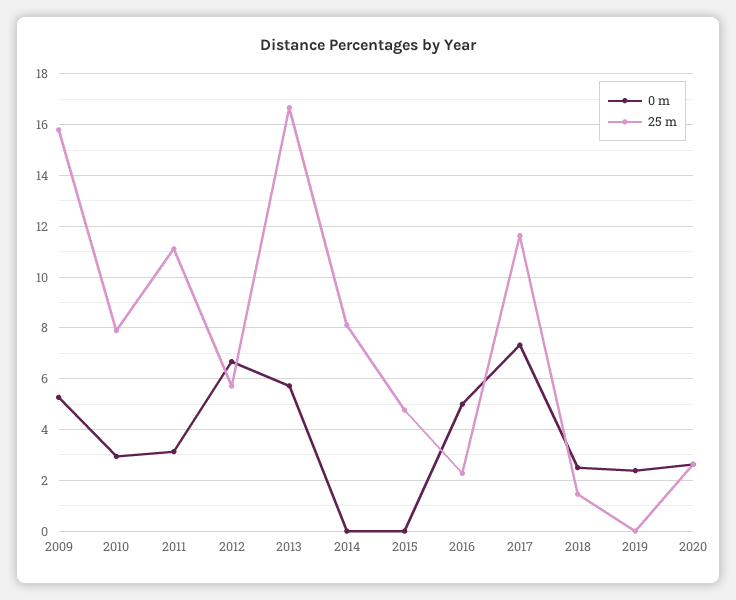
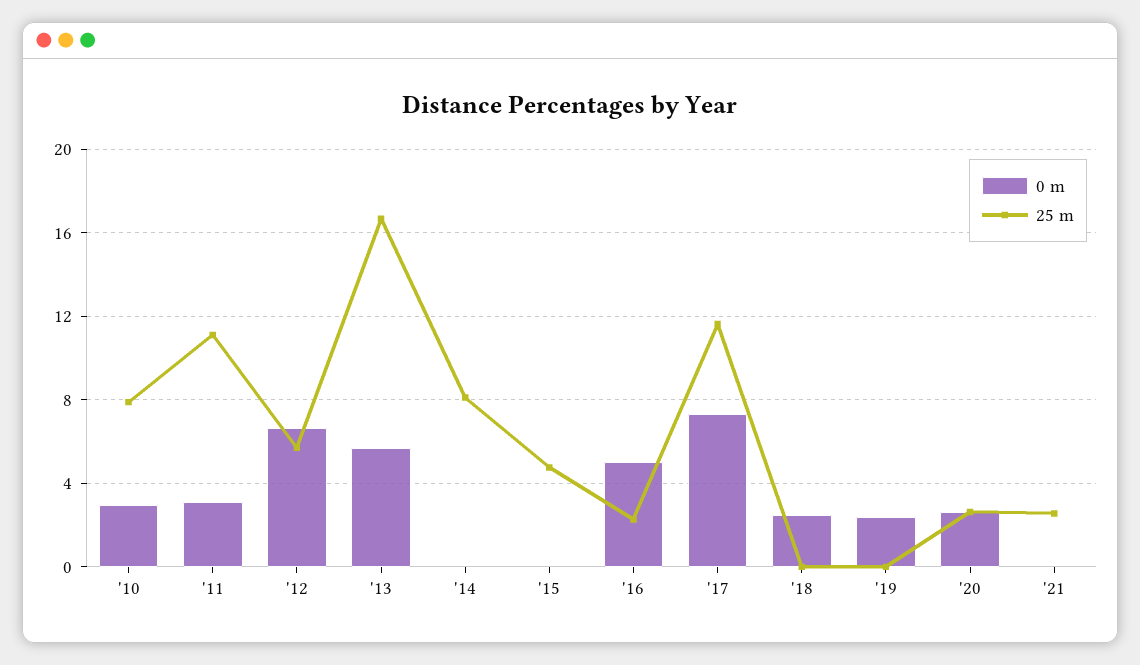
0 m, 2009: 5.25 -> none
25 m, 2009: 15.75 -> none
25 m, 2018: 1.5 -> 0
0 m, '21: none -> 0
25 m, '21: none -> 2.5

